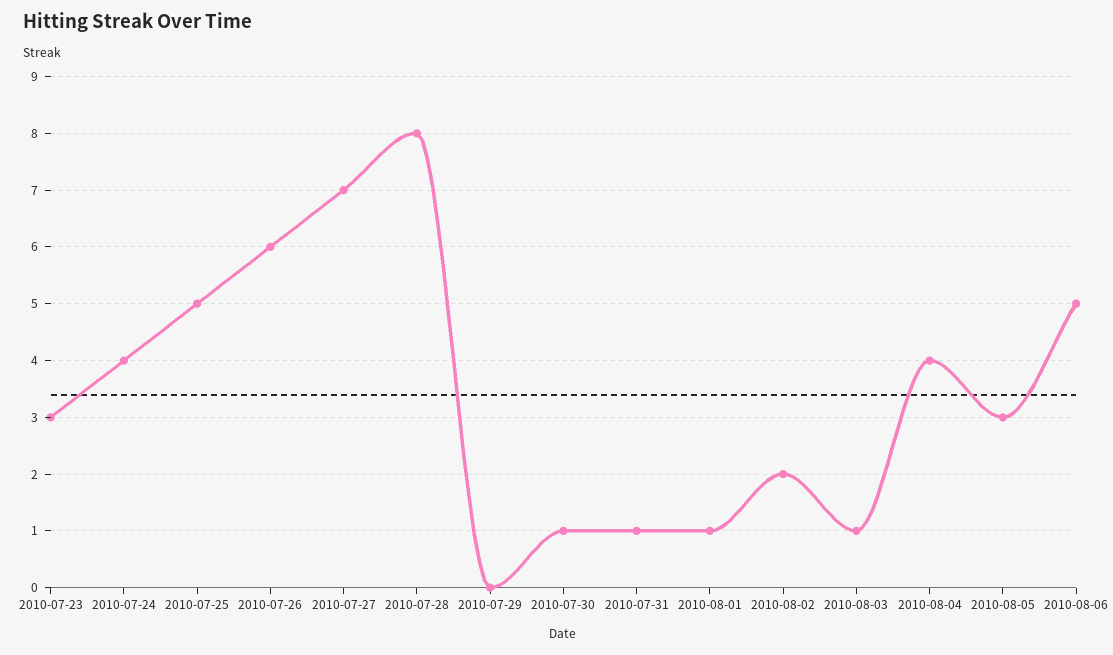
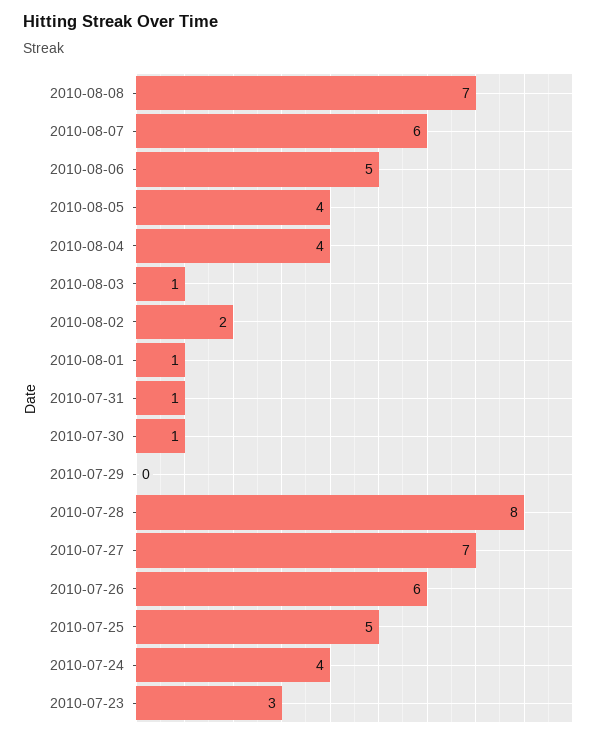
2010-08-05: 3 -> 4
2010-08-08: none -> 7
2010-08-07: none -> 6

